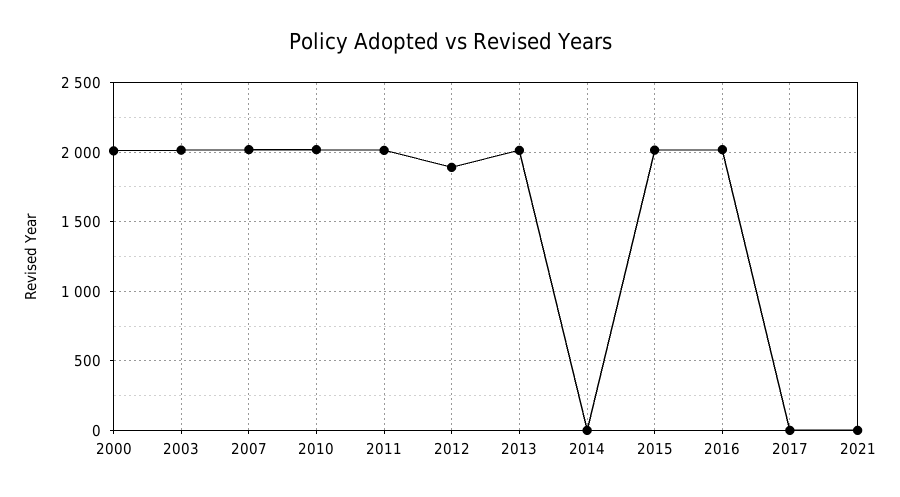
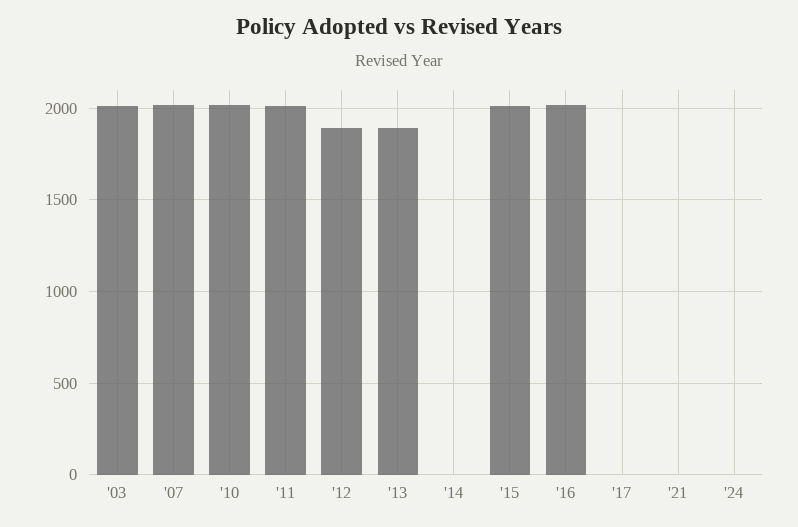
2000: 2000 -> none
2013: 2000 -> 1900
'24: none -> 0

